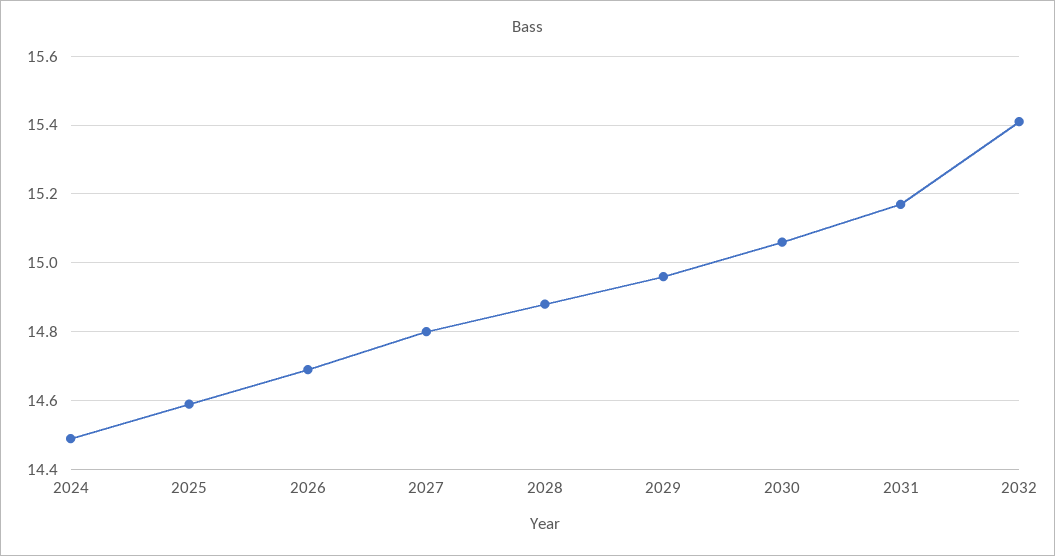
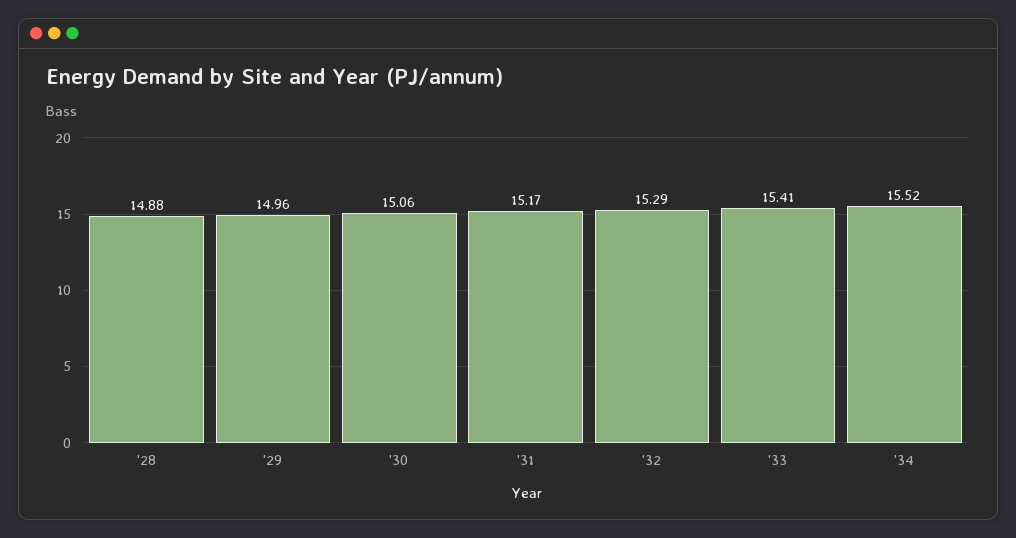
2024: 14.5 -> none
2025: 14.6 -> none
2026: 14.7 -> none
2027: 14.8 -> none
2032: 15.4 -> 15.29
'33: none -> 15.41
'34: none -> 15.52

